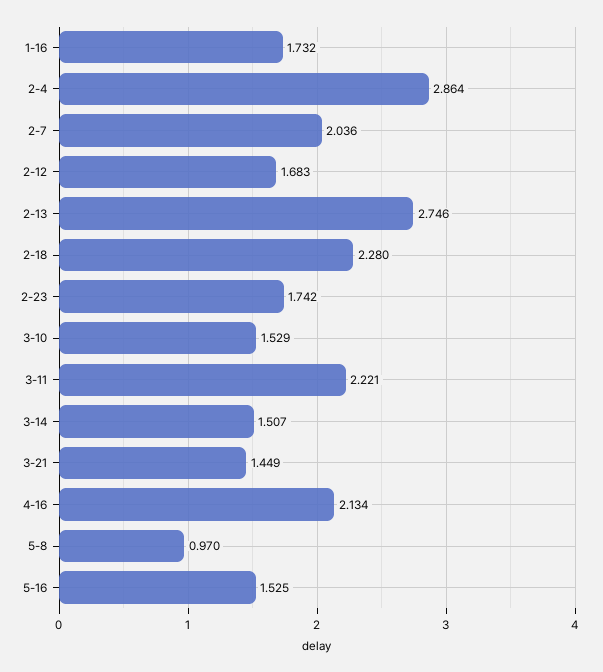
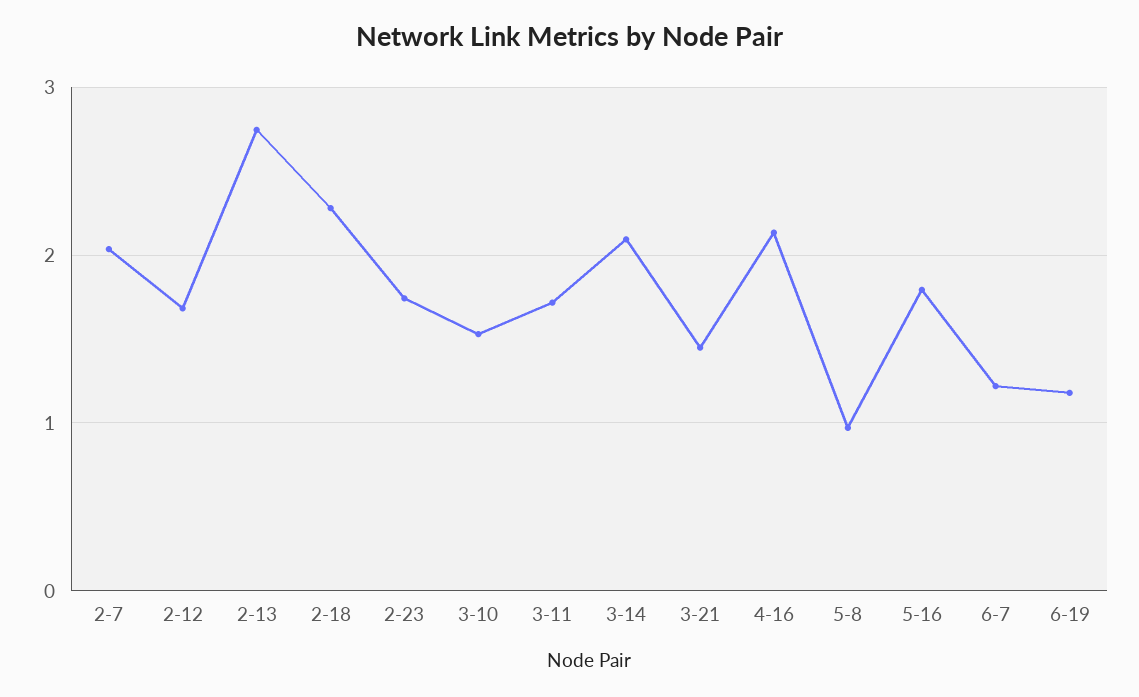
1-16: 1.732 -> none
2-4: 2.864 -> none
3-11: 2.221 -> 1.7
3-14: 1.507 -> 2.1
5-16: 1.525 -> 1.8
6-7: none -> 1.2
6-19: none -> 1.2

